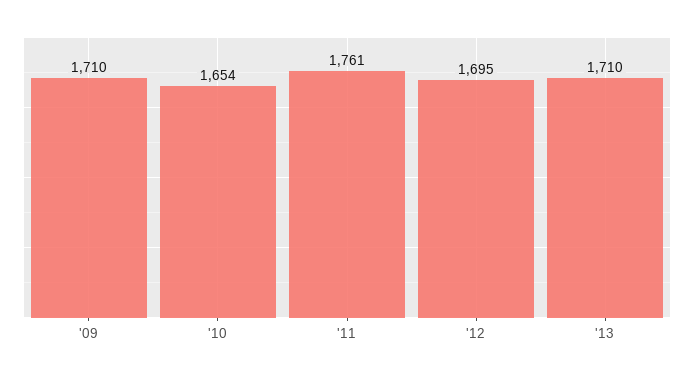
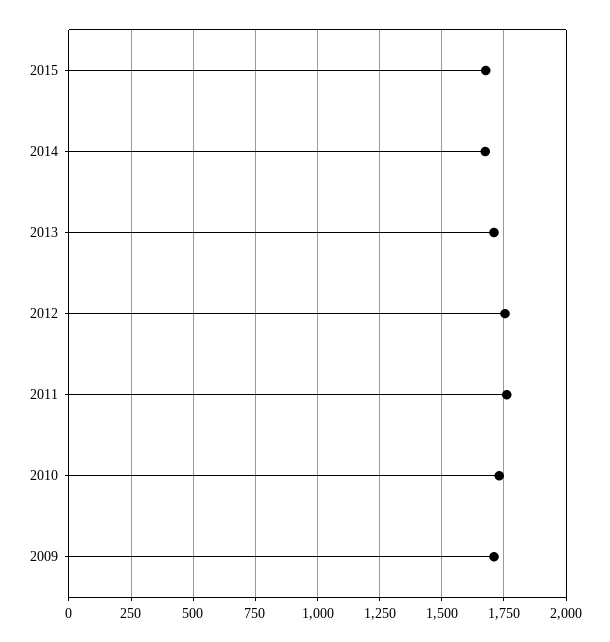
'10: 1654 -> 1725
'12: 1695 -> 1750
2015: none -> 1675
2014: none -> 1675

